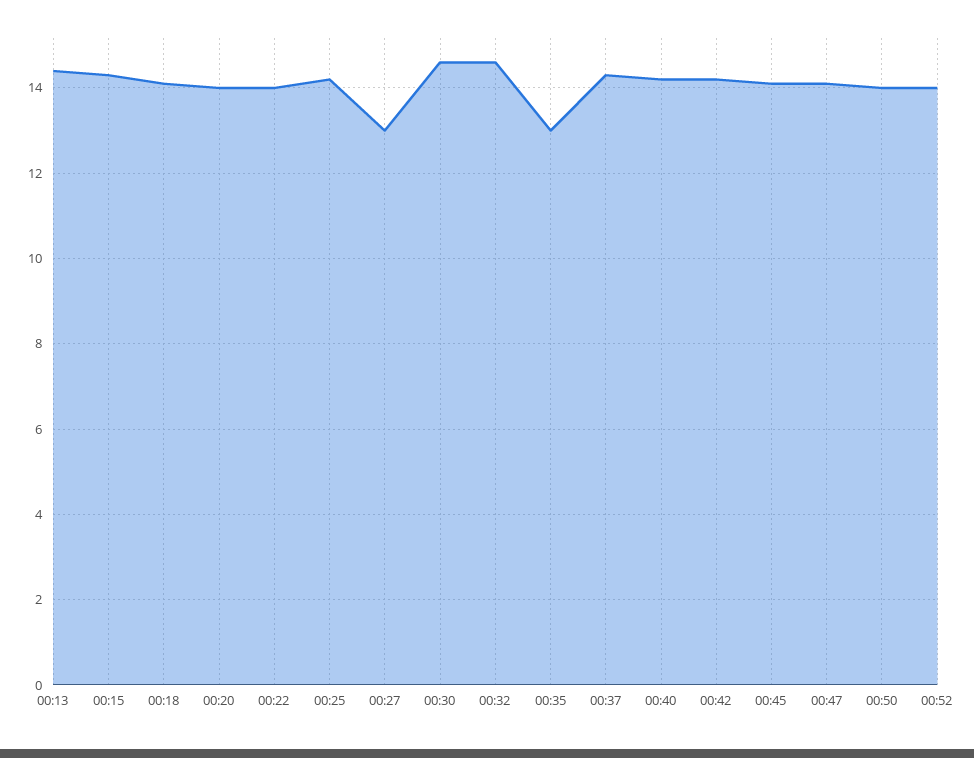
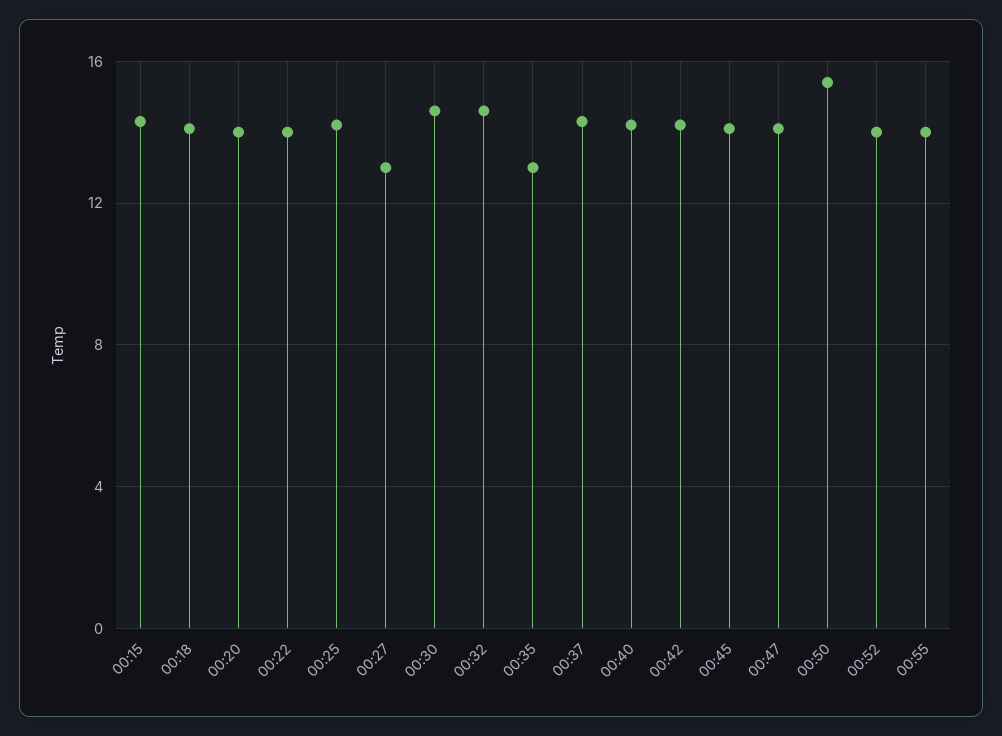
00:13: 14.5 -> none
00:50: 14 -> 15.5
00:55: none -> 14

